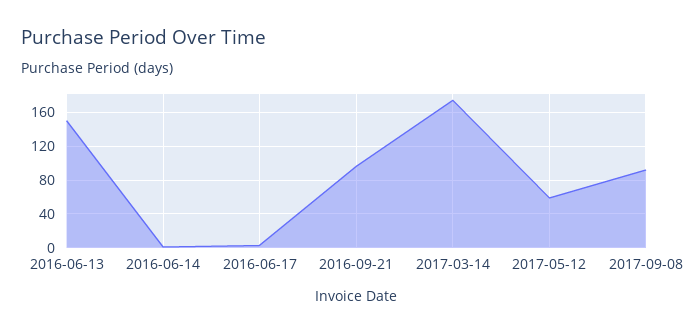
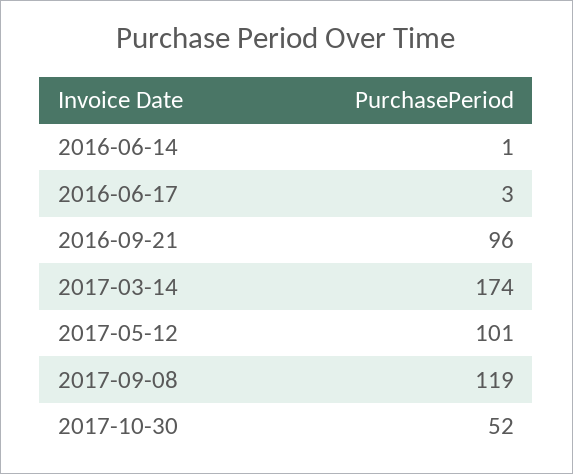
2016-06-13: 150 -> none
2017-05-12: 60 -> 101
2017-09-08: 90 -> 119
2017-10-30: none -> 52

